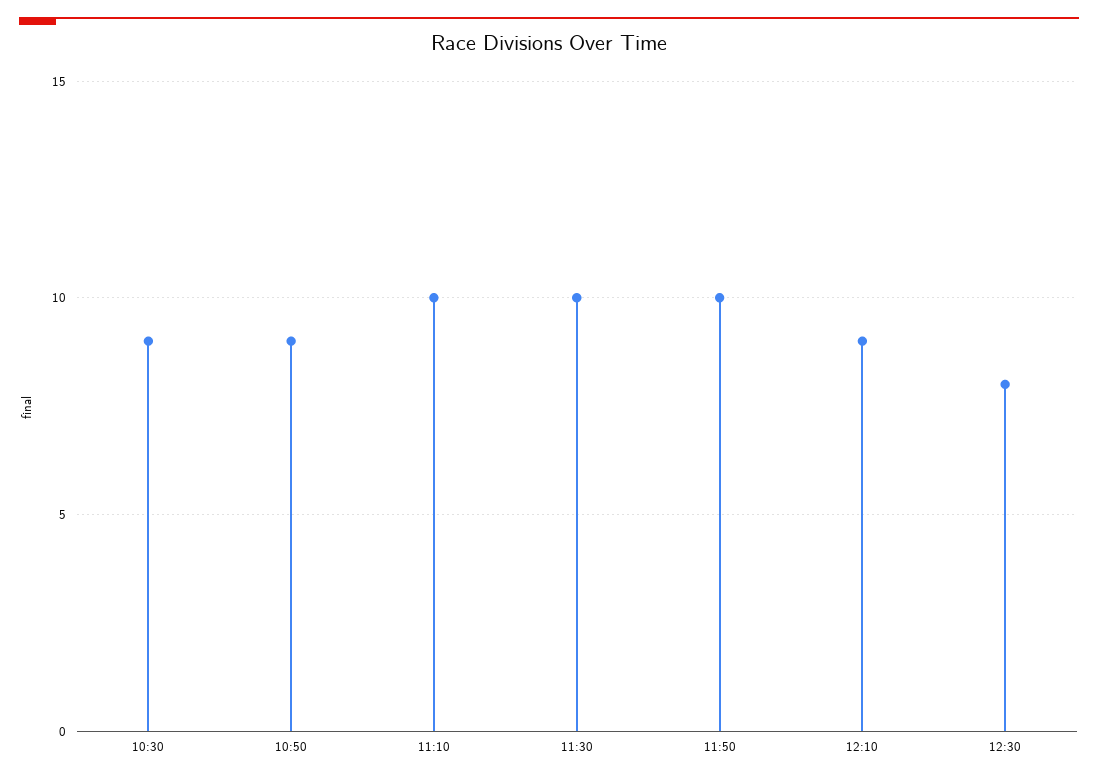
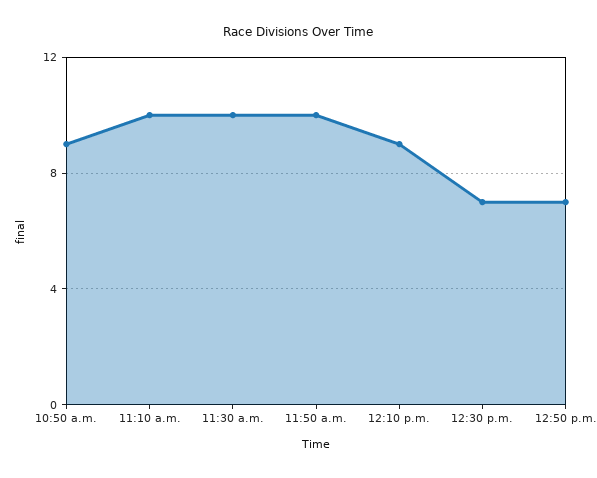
10:30: 9 -> none
12:30: 8 -> 7
12:50 p.m.: none -> 7

